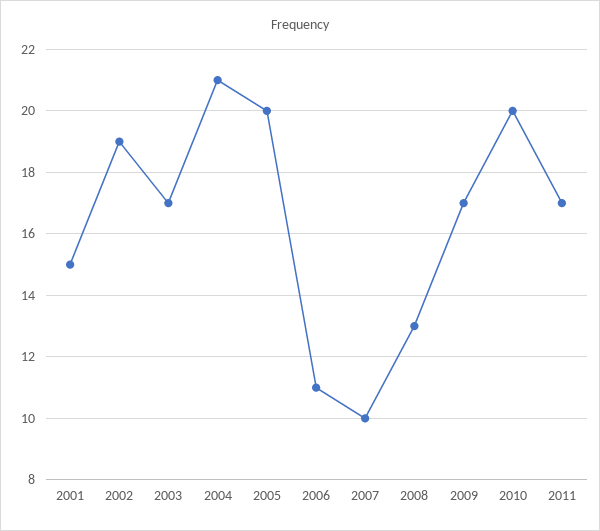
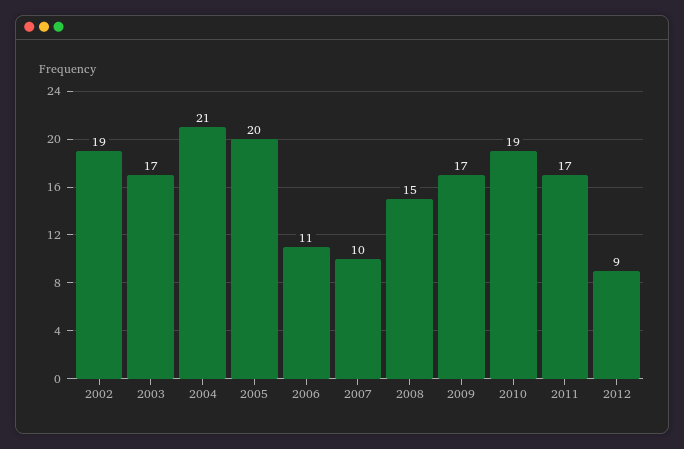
2001: 15 -> none
2008: 13 -> 15
2010: 20 -> 19
2012: none -> 9

